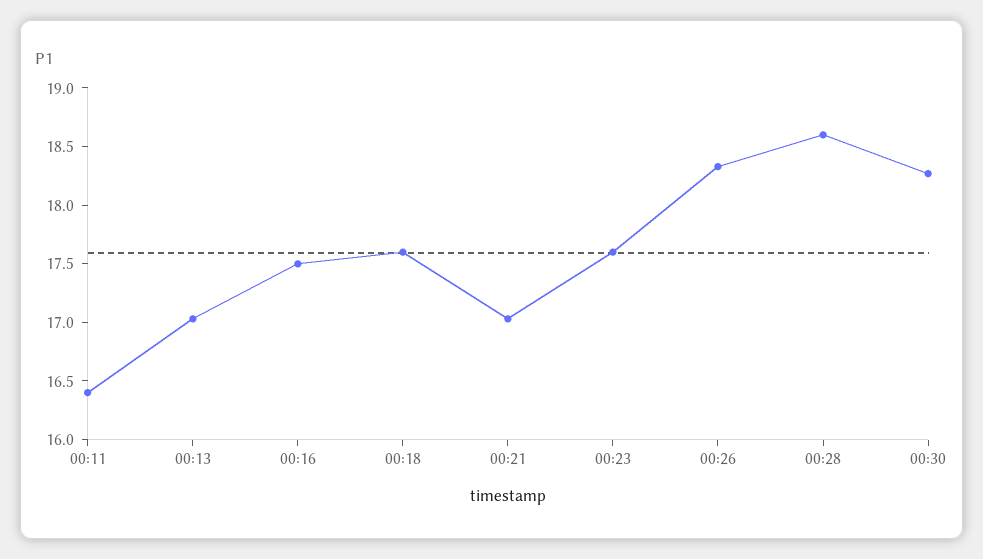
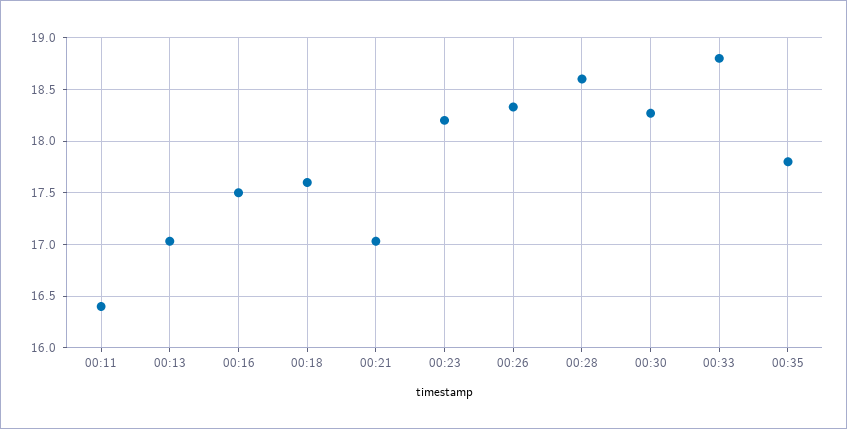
00:23: 17.6 -> 18.2
00:33: none -> 18.8
00:35: none -> 17.8

